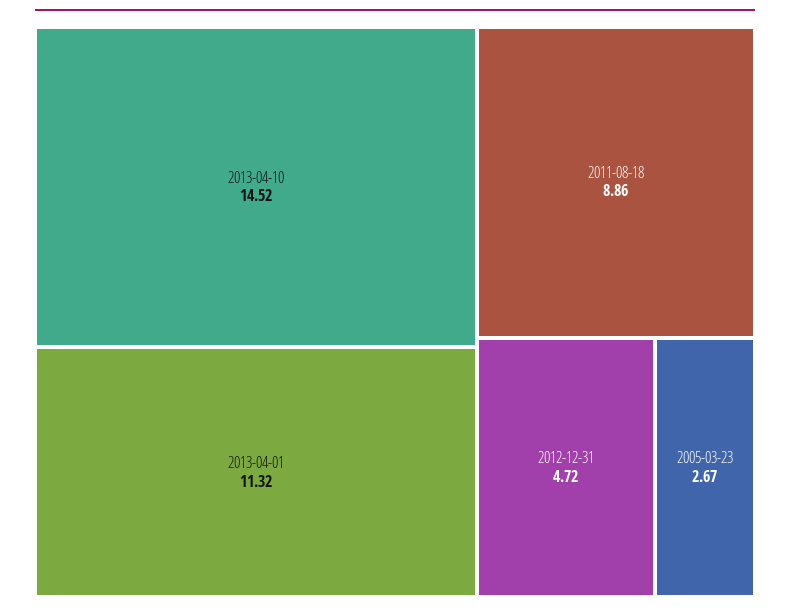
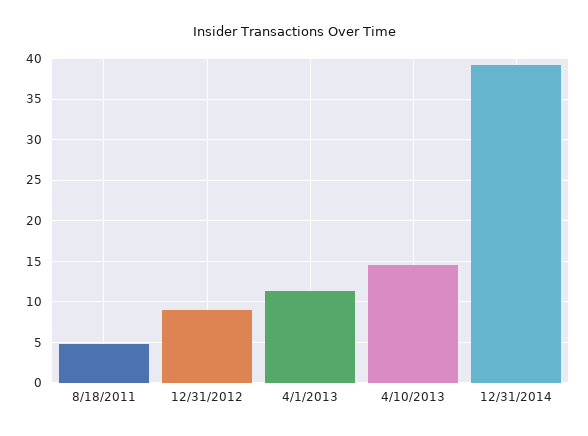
2011-08-18: 8.86 -> 5
2012-12-31: 4.72 -> 9
2005-03-23: 2.67 -> none
12/31/2014: none -> 39

